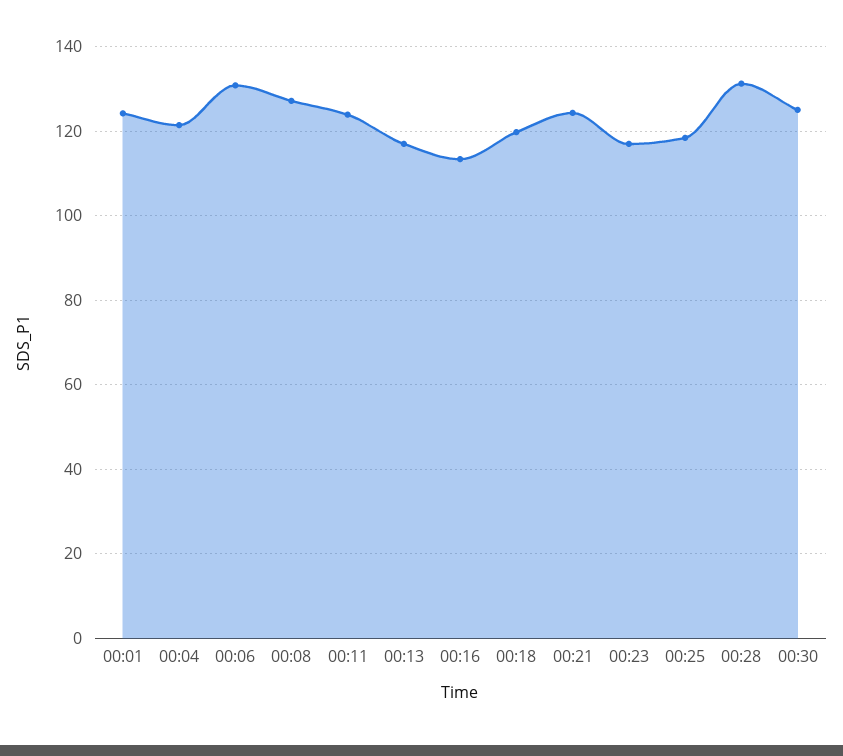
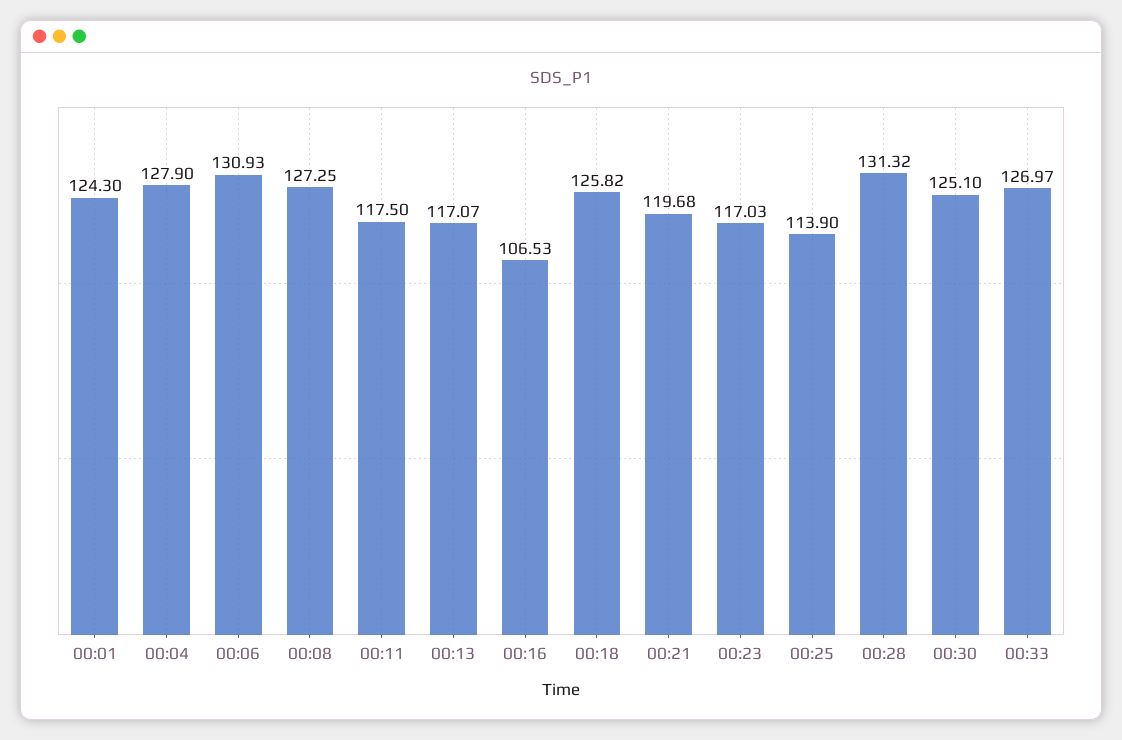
00:04: 122 -> 127.9
00:11: 124 -> 117.5
00:16: 114 -> 106.53
00:18: 120 -> 125.82
00:21: 124 -> 119.68
00:25: 118 -> 113.9
00:33: none -> 126.97

